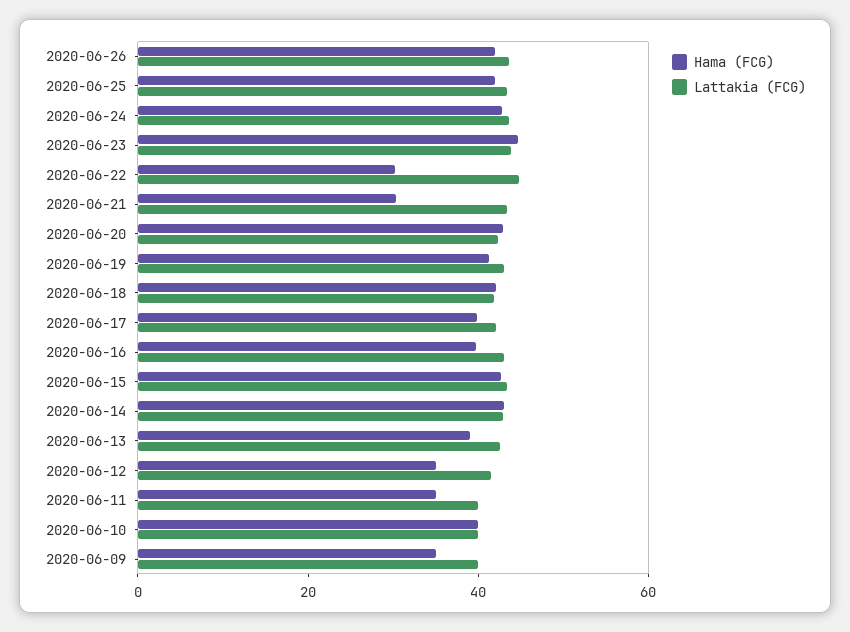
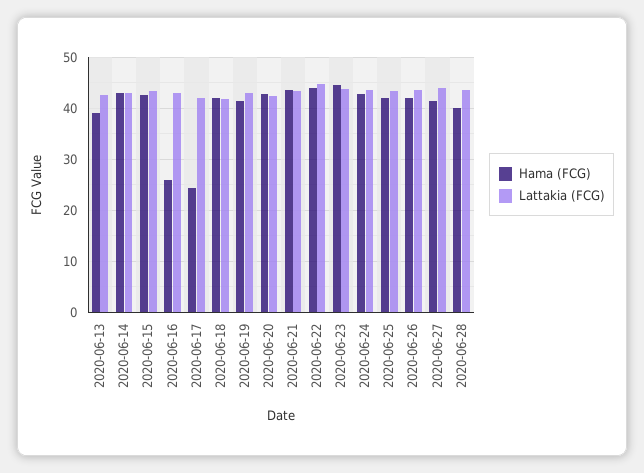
Hama (FCG), 2020-06-22: 30 -> 44
Hama (FCG), 2020-06-21: 30 -> 44
Hama (FCG), 2020-06-17: 40 -> 24
Hama (FCG), 2020-06-16: 40 -> 26
Hama (FCG), 2020-06-12: 35 -> none
Lattakia (FCG), 2020-06-12: 40 -> none
Hama (FCG), 2020-06-11: 35 -> none
Lattakia (FCG), 2020-06-11: 40 -> none
Hama (FCG), 2020-06-10: 40 -> none
Lattakia (FCG), 2020-06-10: 40 -> none
Hama (FCG), 2020-06-09: 35 -> none
Lattakia (FCG), 2020-06-09: 40 -> none
Hama (FCG), 2020-06-27: none -> 42
Lattakia (FCG), 2020-06-27: none -> 44
Hama (FCG), 2020-06-28: none -> 40
Lattakia (FCG), 2020-06-28: none -> 44

